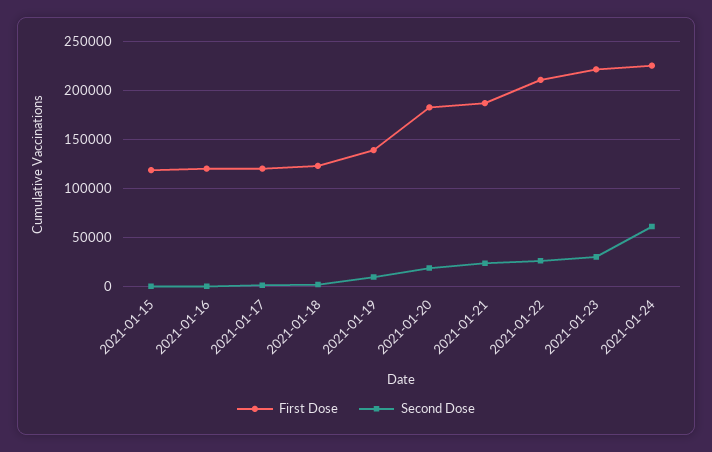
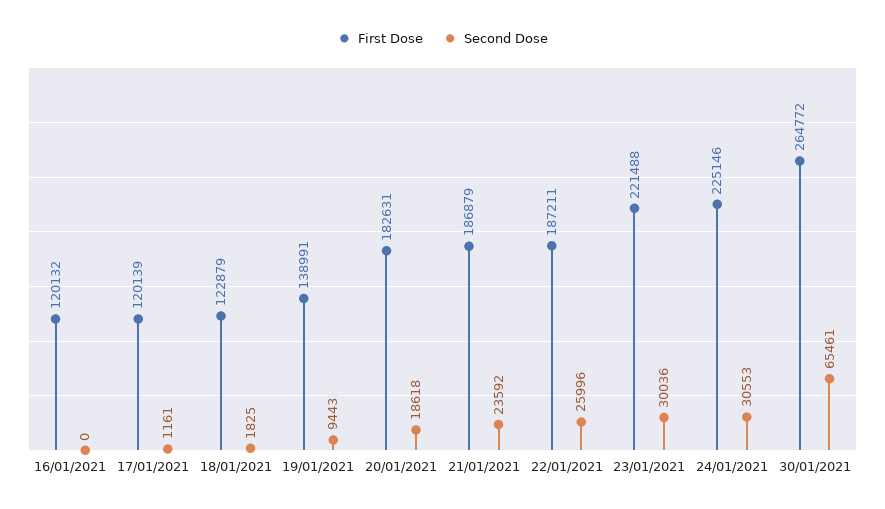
First Dose, 2021-01-15: 120000 -> none
Second Dose, 2021-01-15: 0 -> none
First Dose, 2021-01-22: 210000 -> 187211
Second Dose, 2021-01-24: 60000 -> 30553
First Dose, 30/01/2021: none -> 264772
Second Dose, 30/01/2021: none -> 65461

